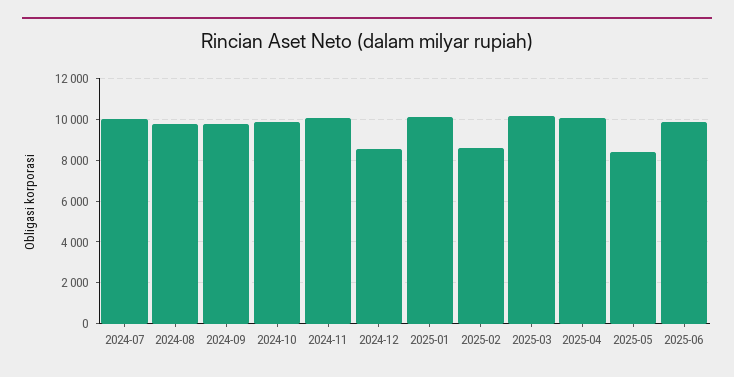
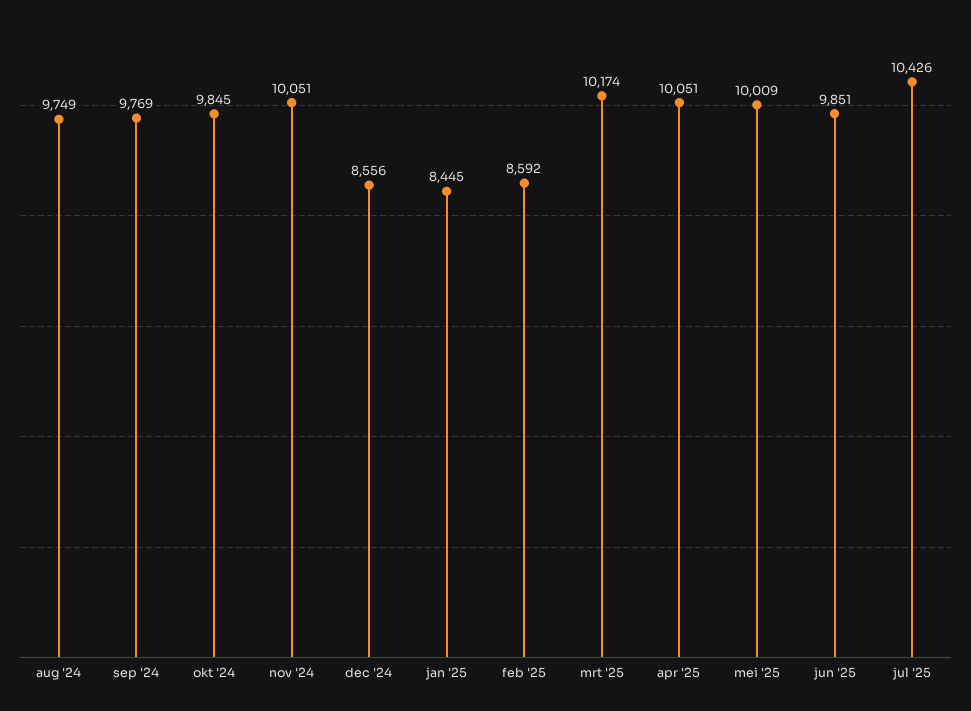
2024-07: 10000 -> none
2025-01: 10000 -> 8445
2025-05: 8500 -> 10009
jul '25: none -> 10426

